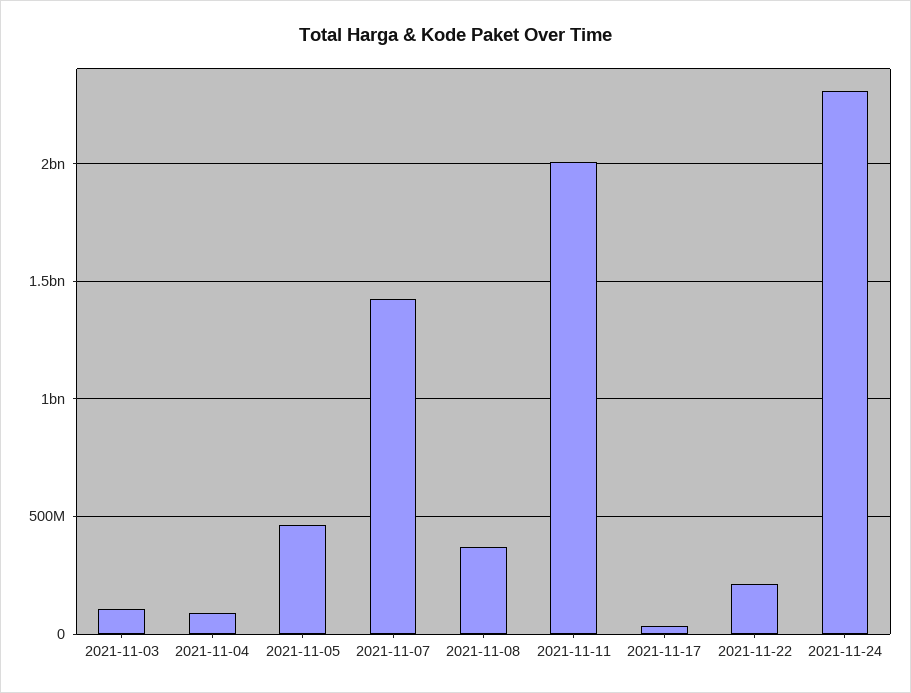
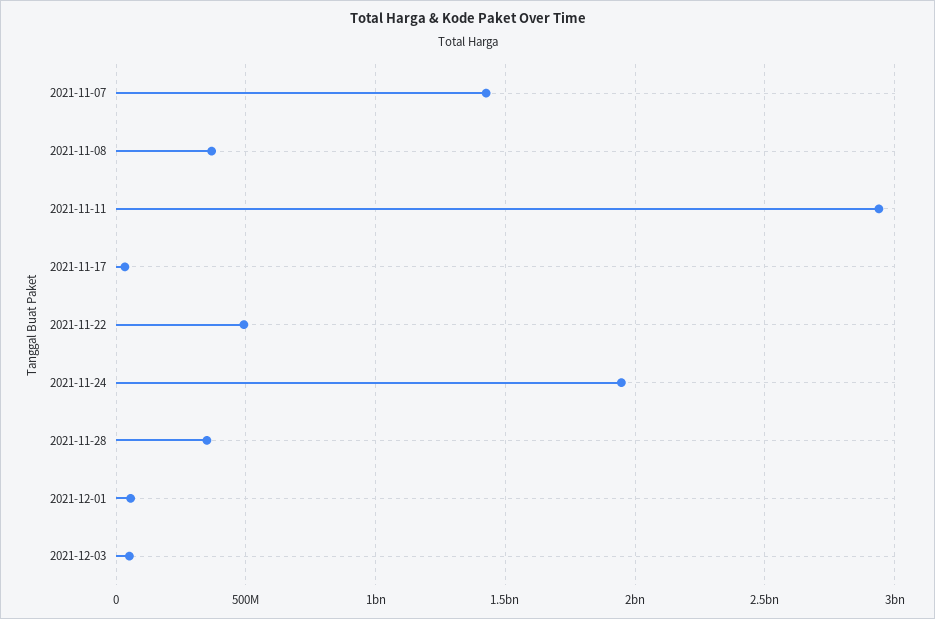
2021-11-03: 100000000 -> none
2021-11-04: 100000000 -> none
2021-11-05: 450000000 -> none
2021-11-11: 2000000000 -> 2950000000
2021-11-22: 200000000 -> 500000000
2021-11-24: 2300000000 -> 1950000000
2021-11-28: none -> 350000000
2021-12-01: none -> 50000000
2021-12-03: none -> 50000000

